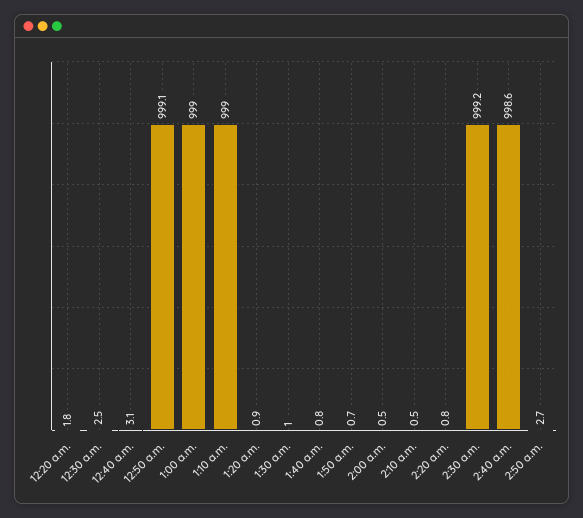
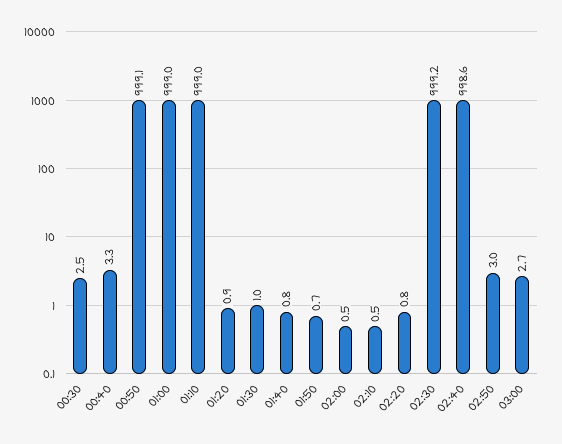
12:20 a.m.: 1.8 -> none
12:40 a.m.: 3.1 -> 3.3
2:50 a.m.: 2.7 -> 3
03:00: none -> 2.7

